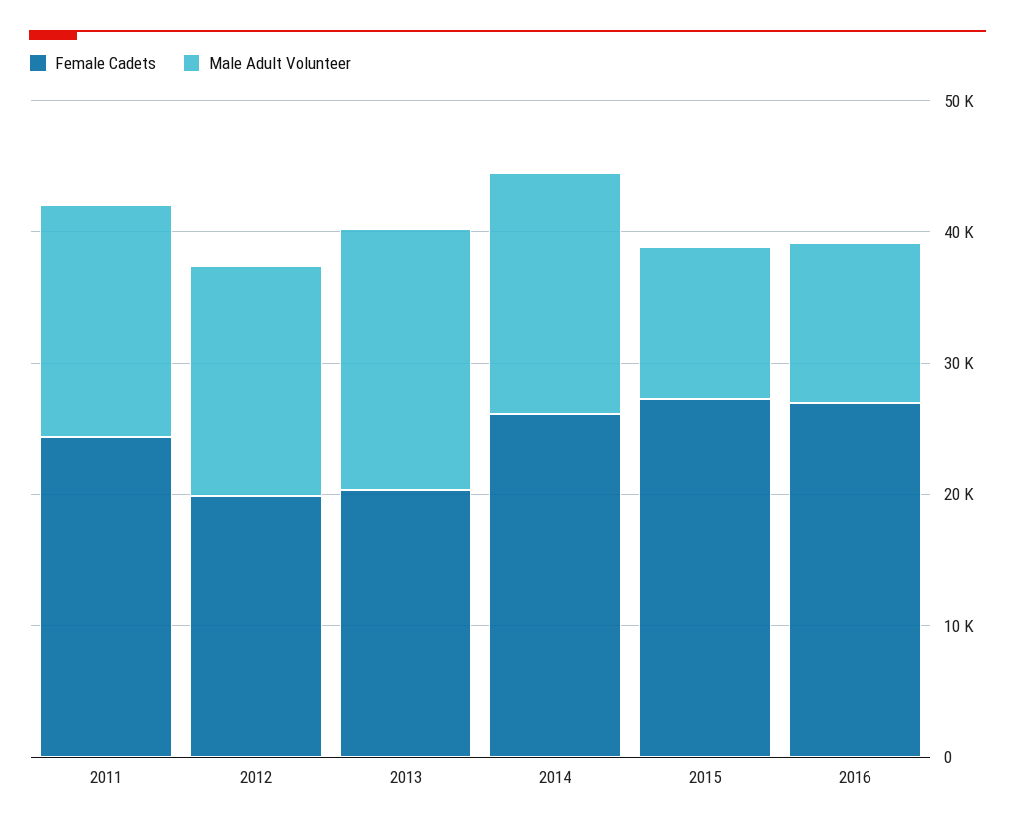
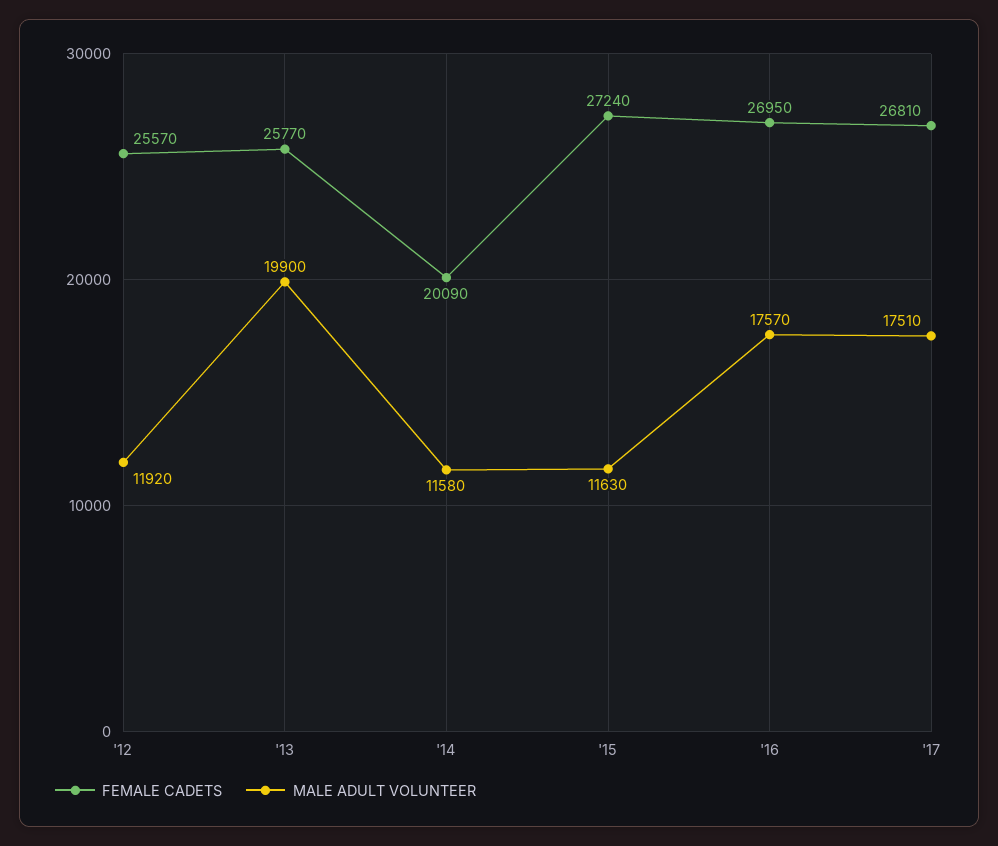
Female Cadets, 2011: 24000 -> none
Male Adult Volunteer, 2011: 18000 -> none
Female Cadets, 2012: 20000 -> 25570
Male Adult Volunteer, 2012: 18000 -> 11920
Female Cadets, 2013: 20000 -> 25770
Female Cadets, 2014: 26000 -> 20090
Male Adult Volunteer, 2014: 18000 -> 11580
Male Adult Volunteer, 2016: 12000 -> 17570
Female Cadets, '17: none -> 26810
Male Adult Volunteer, '17: none -> 17510

